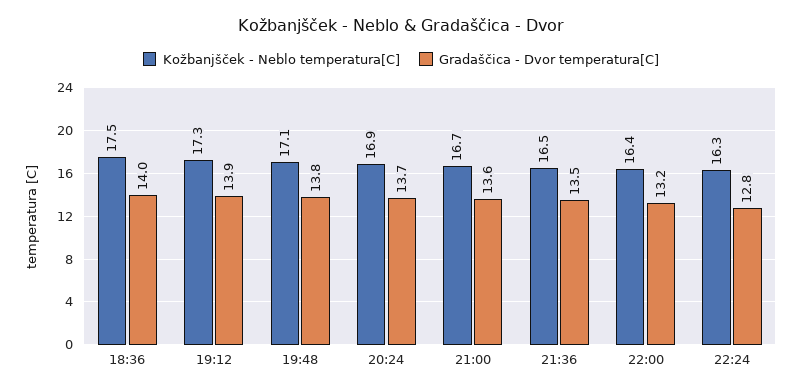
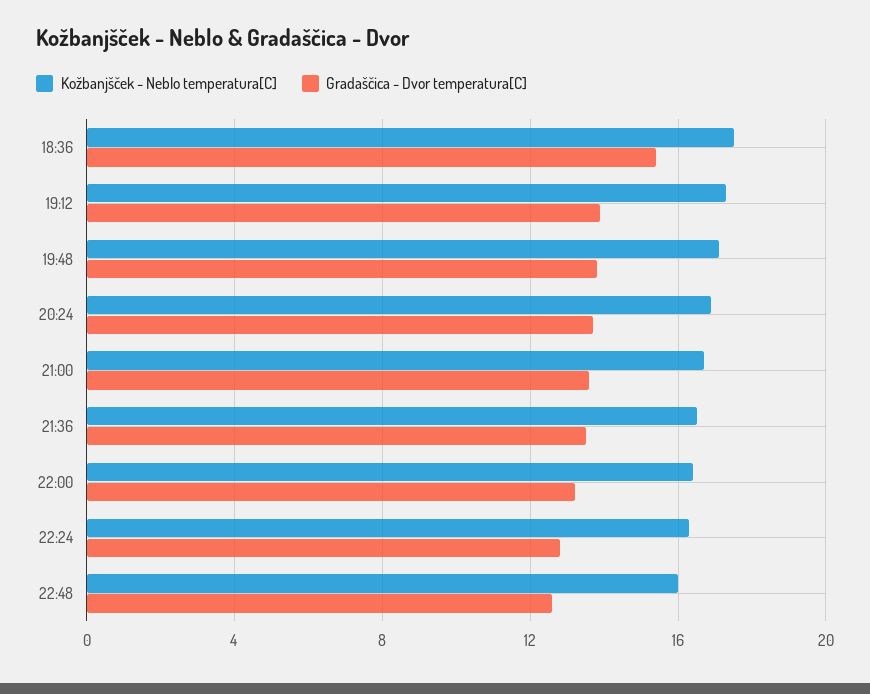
Gradaščica - Dvor temperatura[C], 18:36: 14 -> 15.5
Kožbanjšček - Neblo temperatura[C], 22:48: none -> 16
Gradaščica - Dvor temperatura[C], 22:48: none -> 12.5

